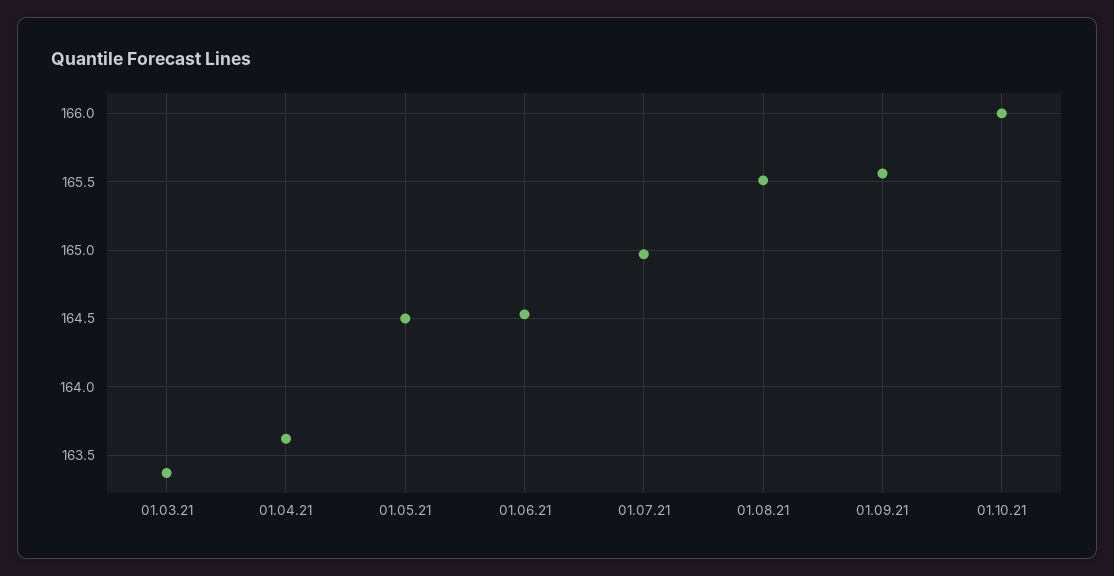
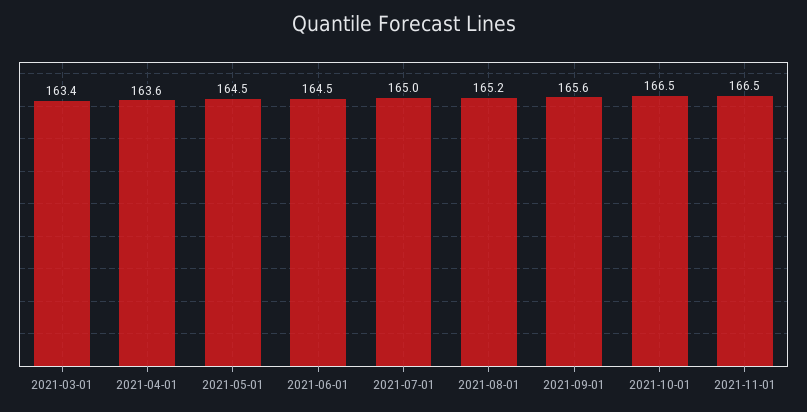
01.08.21: 165.5 -> 165.2
01.10.21: 166 -> 166.5
2021-11-01: none -> 166.5

